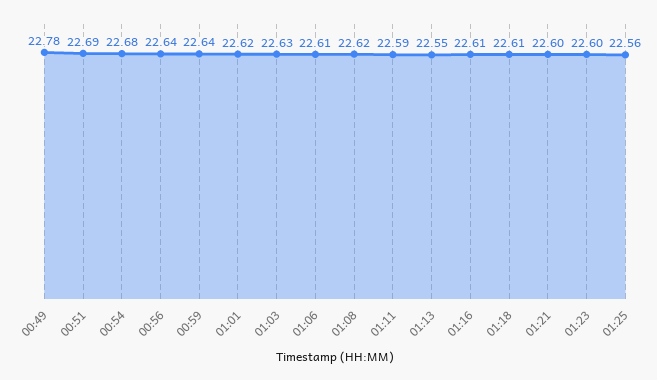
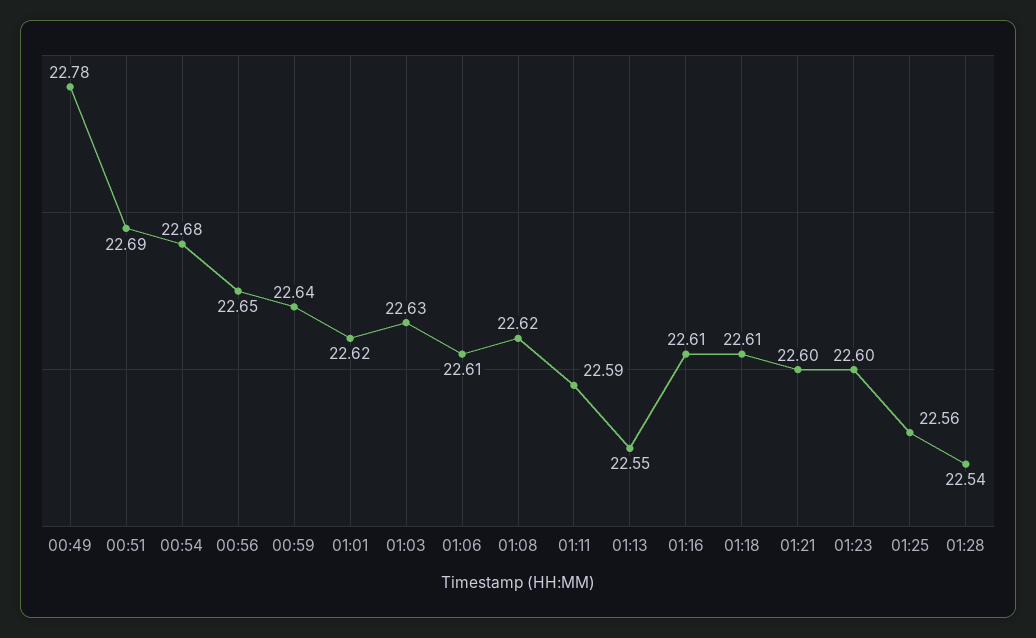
00:56: 22.64 -> 22.65
01:28: none -> 22.54

